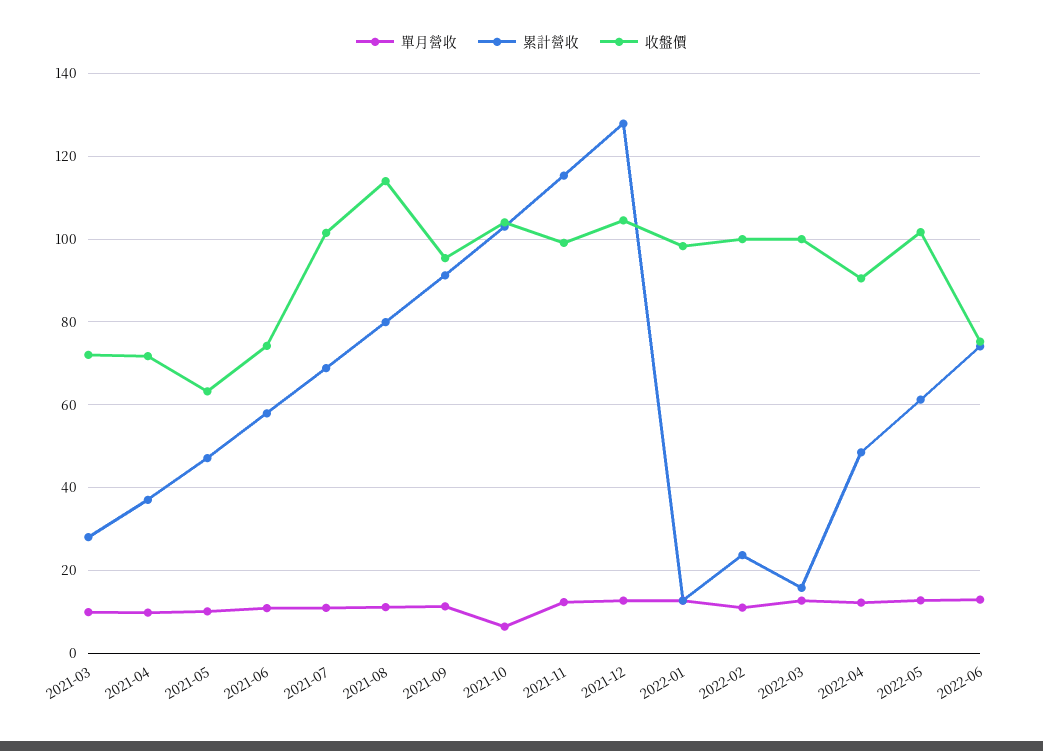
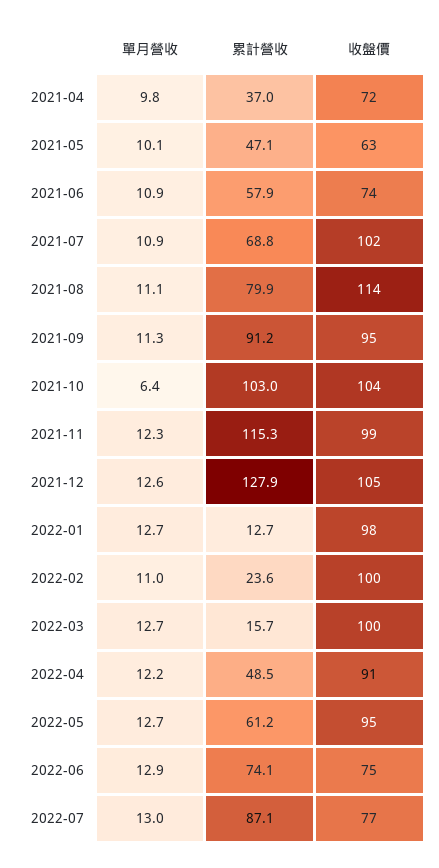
單月營收, 2021-03: 10 -> none
累計營收, 2021-03: 28 -> none
收盤價, 2021-03: 72 -> none
收盤價, 2022-05: 102 -> 95
單月營收, 2022-07: none -> 13
累計營收, 2022-07: none -> 87.1
收盤價, 2022-07: none -> 77

